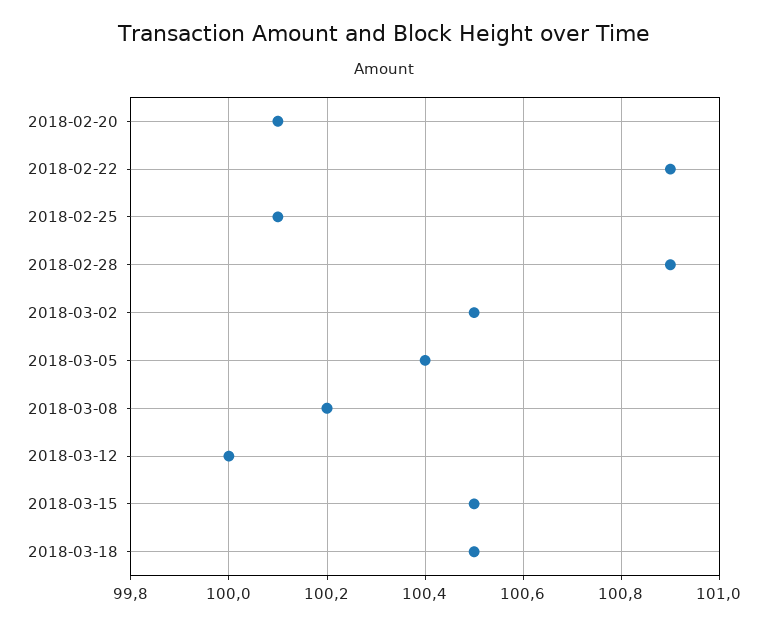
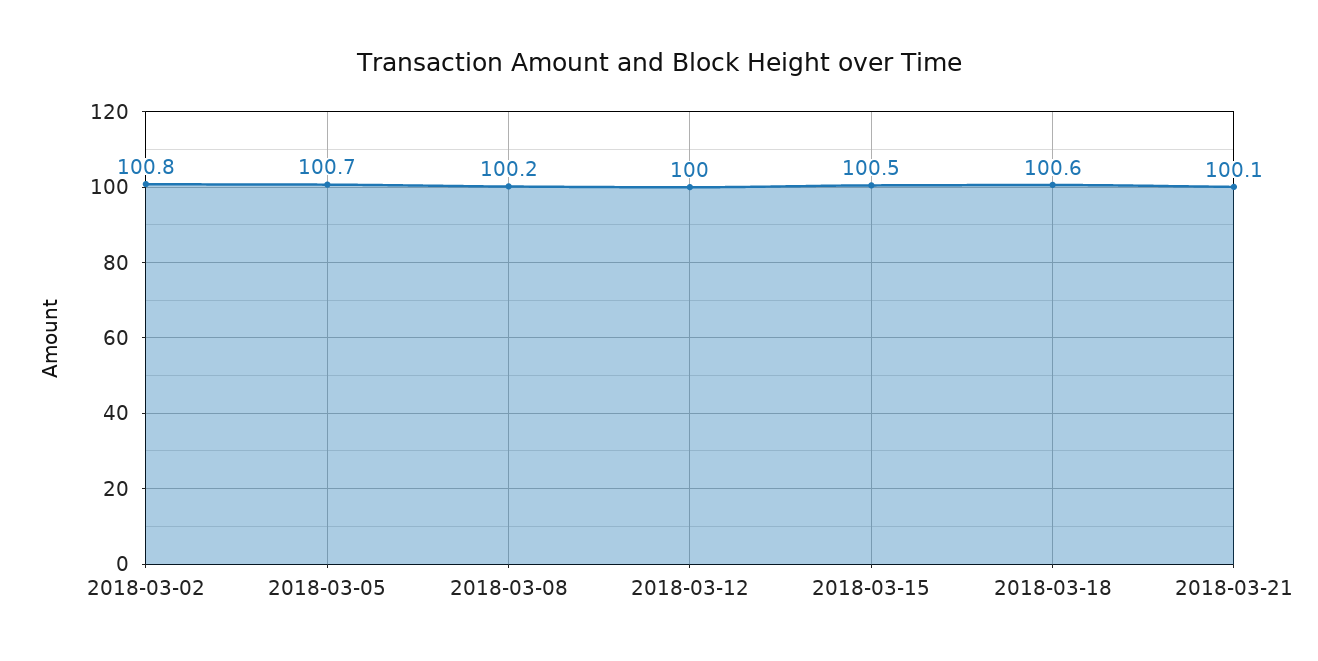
2018-02-20: 100.1 -> none
2018-02-22: 100.9 -> none
2018-02-25: 100.1 -> none
2018-02-28: 100.9 -> none
2018-03-02: 100.5 -> 100.8
2018-03-05: 100.4 -> 100.7
2018-03-18: 100.5 -> 100.6
2018-03-21: none -> 100.1

